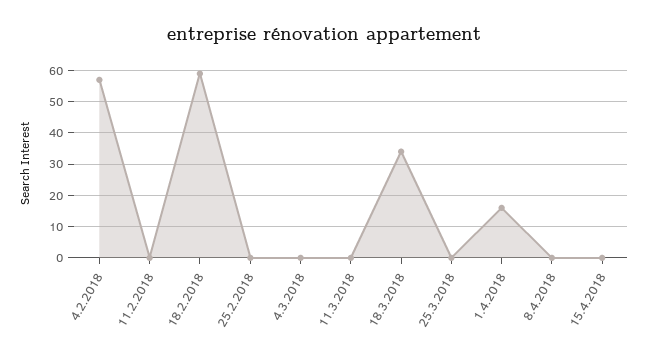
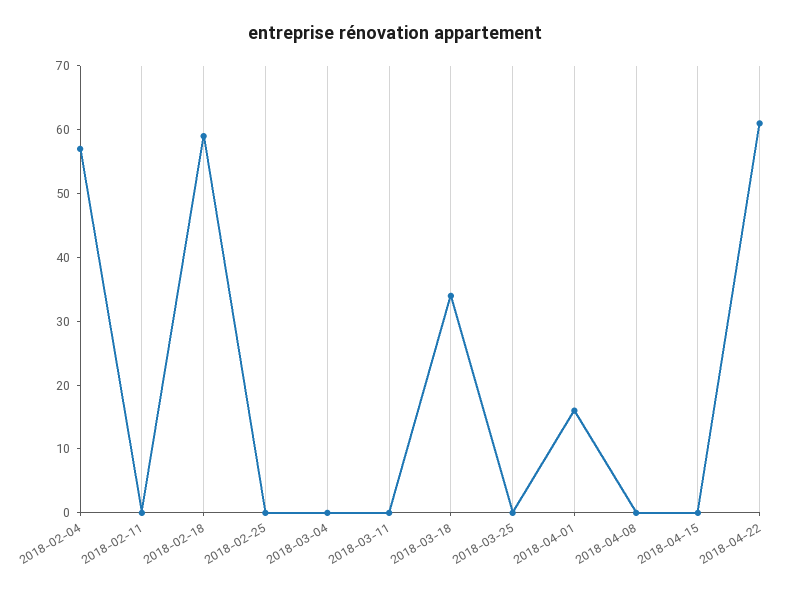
2018-04-22: none -> 60

